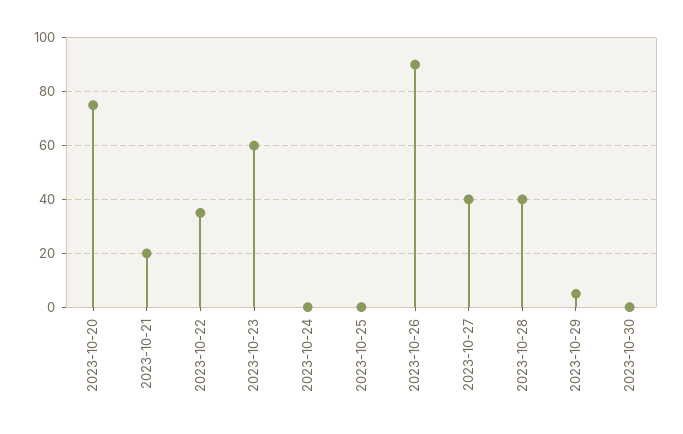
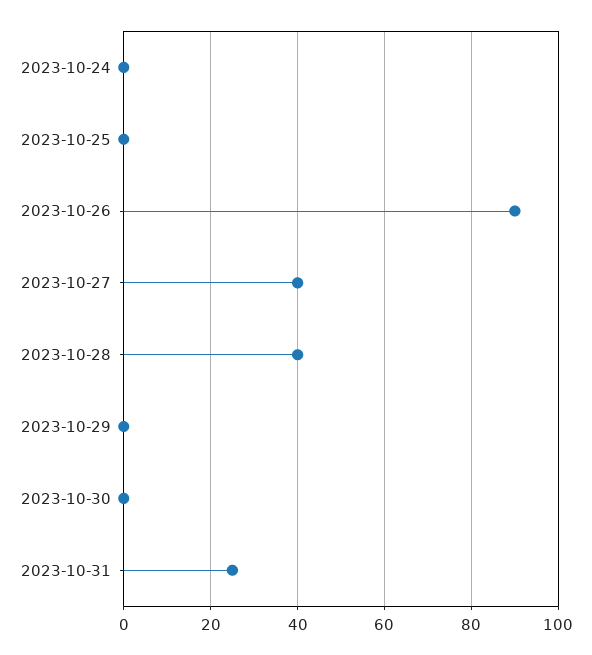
2023-10-20: 75 -> none
2023-10-21: 20 -> none
2023-10-22: 35 -> none
2023-10-23: 60 -> none
2023-10-29: 5 -> 0
2023-10-31: none -> 25

